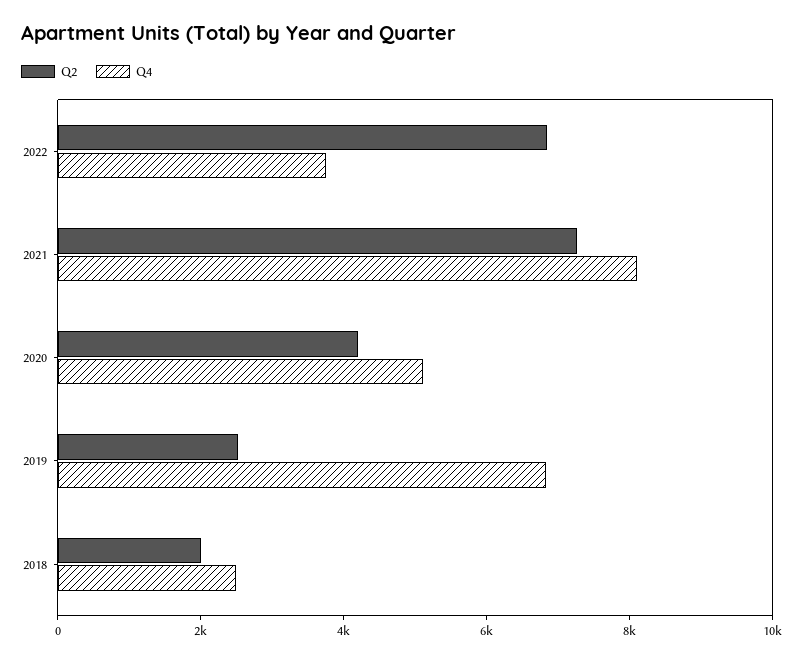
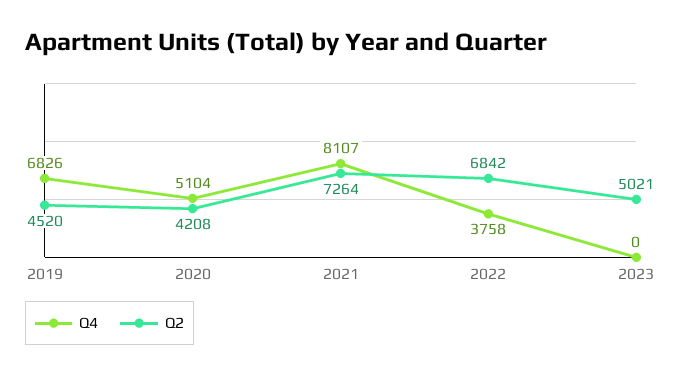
Q2, 2019: 2500 -> 4520
Q2, 2018: 2000 -> none
Q4, 2018: 2500 -> none
Q4, 2023: none -> 0
Q2, 2023: none -> 5021

